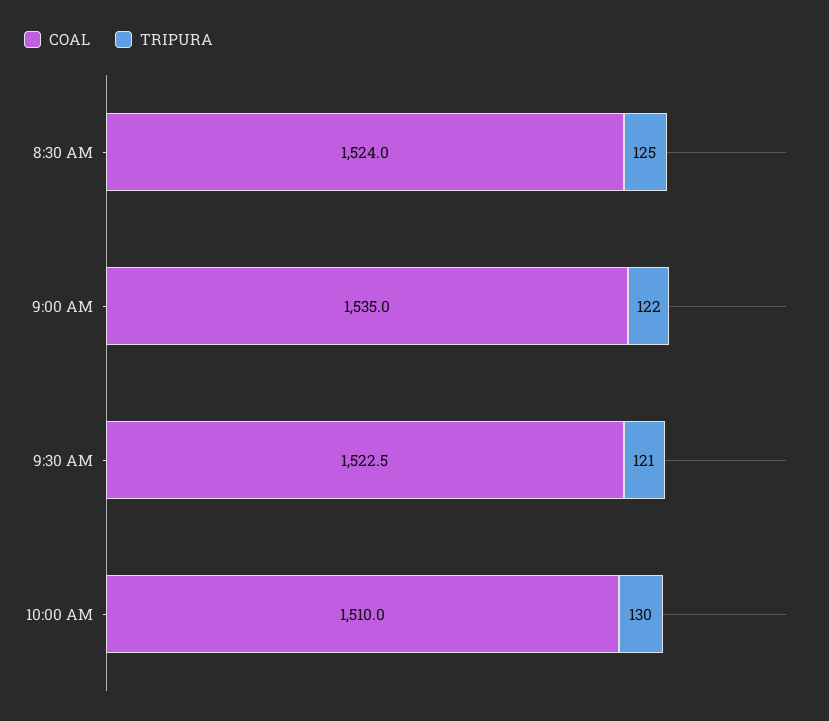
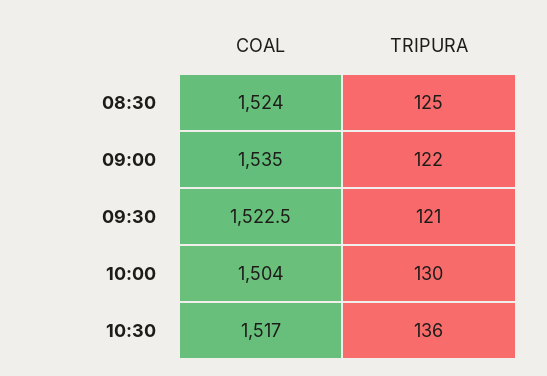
COAL, 10:00 AM: 1510 -> 1504
COAL, 10:30: none -> 1517
TRIPURA, 10:30: none -> 136

